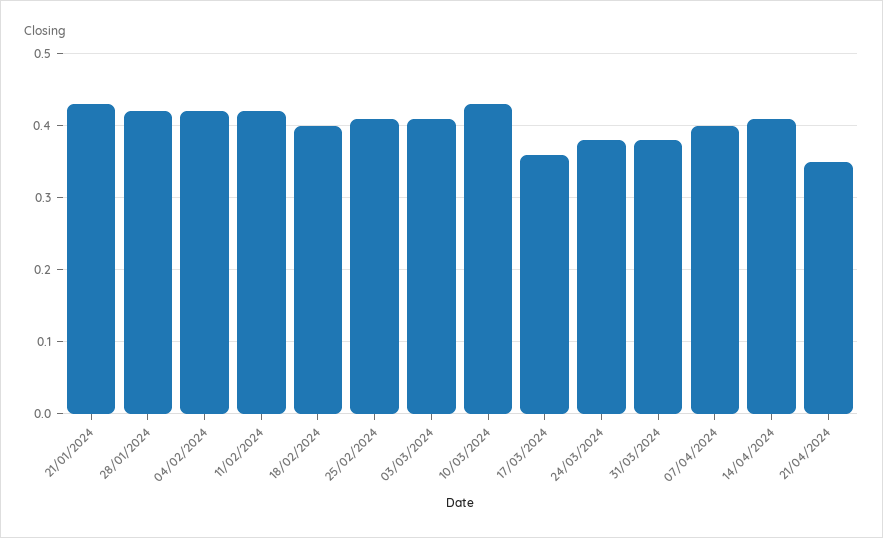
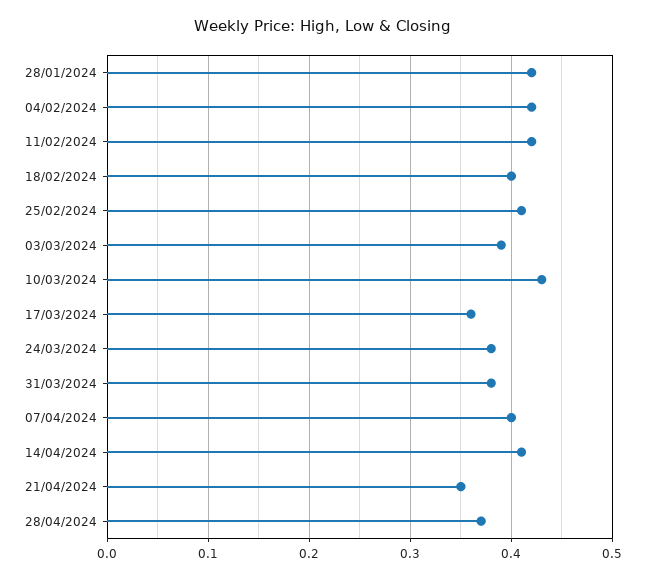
21/01/2024: 0.43 -> none
03/03/2024: 0.41 -> 0.39
28/04/2024: none -> 0.37

